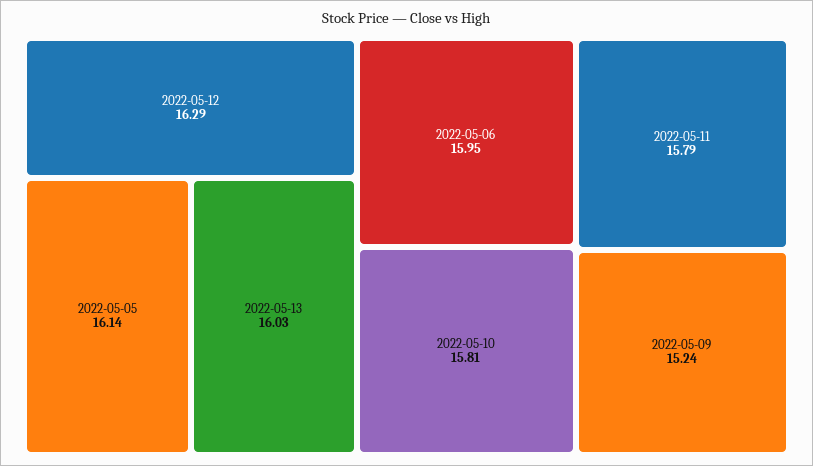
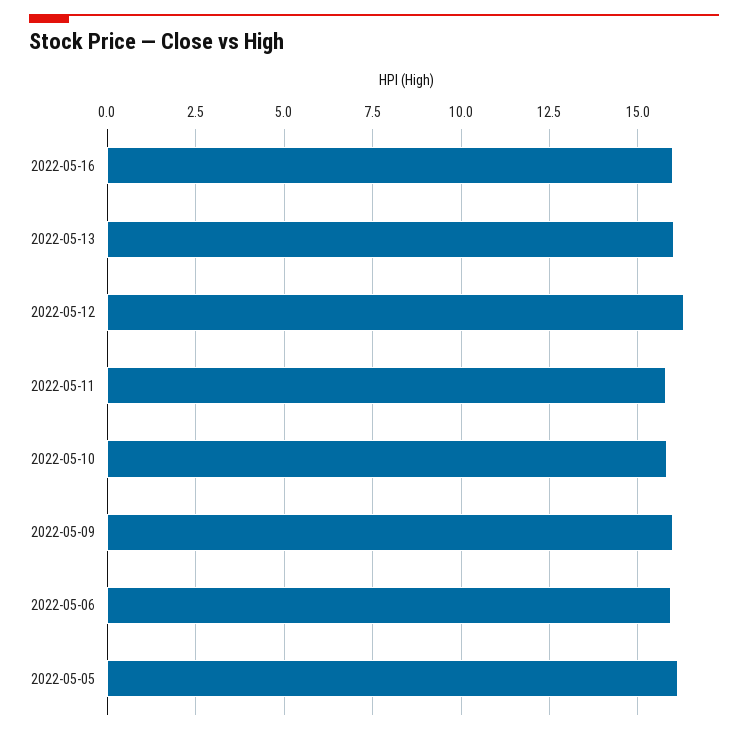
2022-05-09: 15.24 -> 16
2022-05-16: none -> 16

